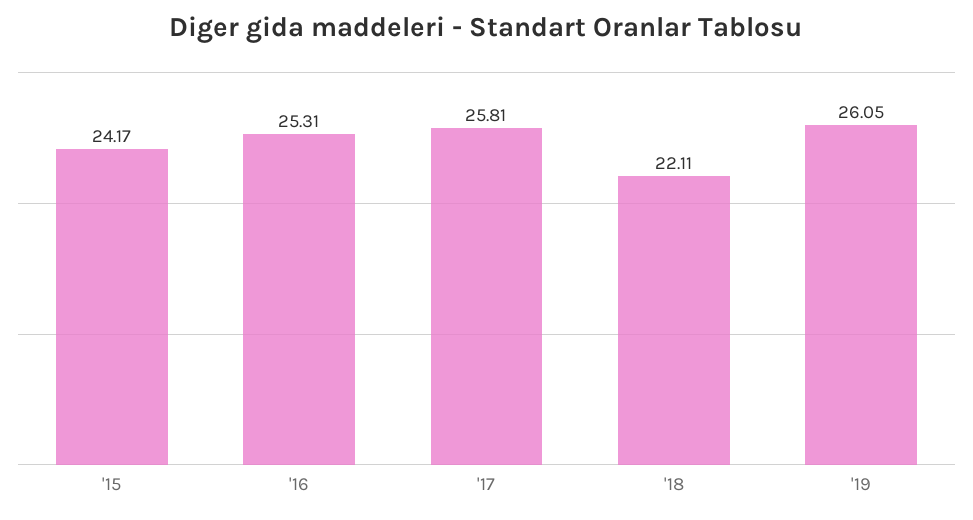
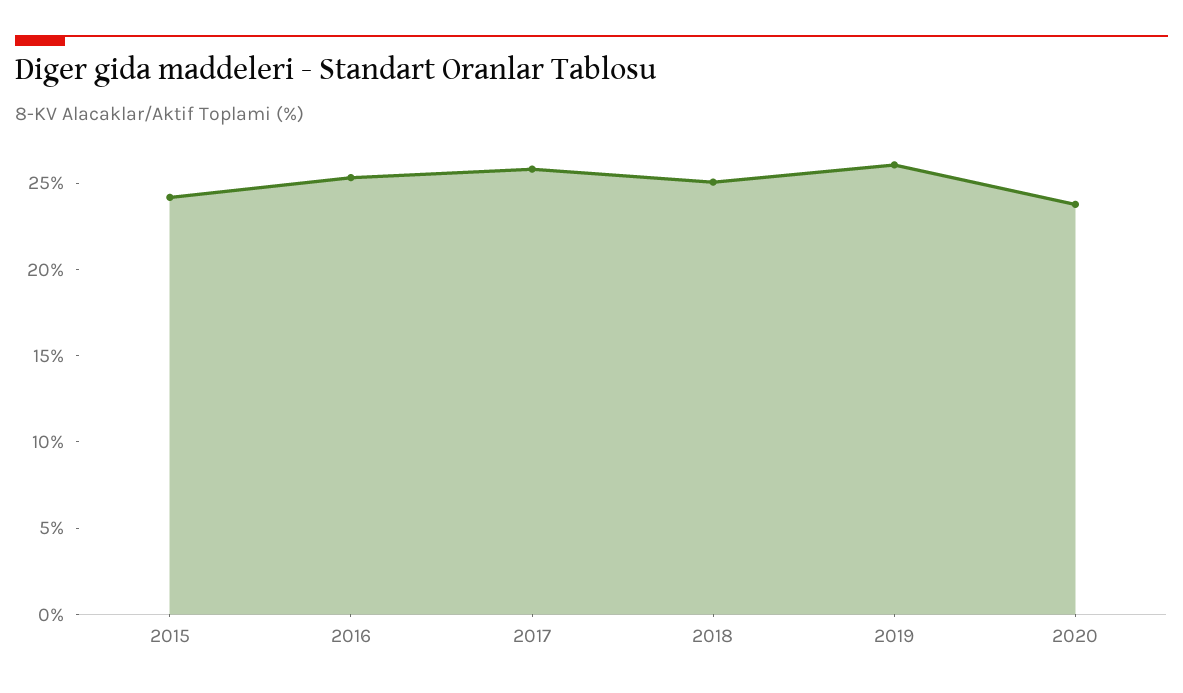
'18: 22.11 -> 25
2020: none -> 24

